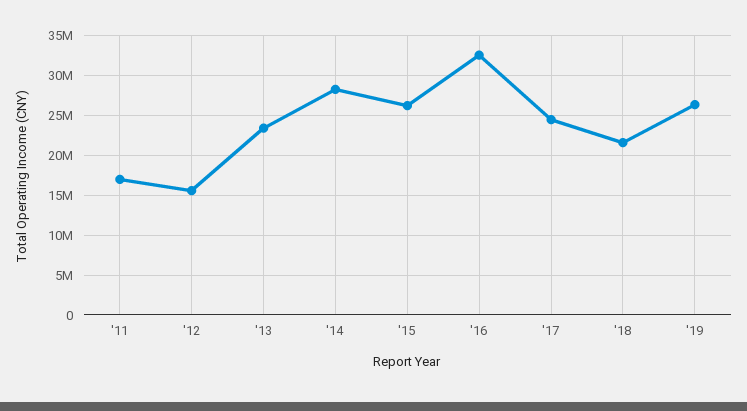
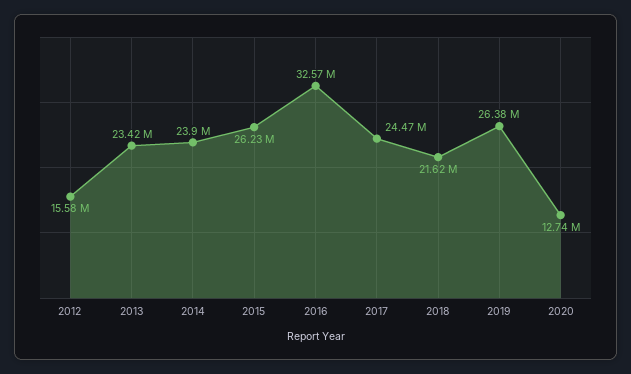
'11: 17000000 -> none
'14: 28000000 -> 23900000
2020: none -> 12740000

